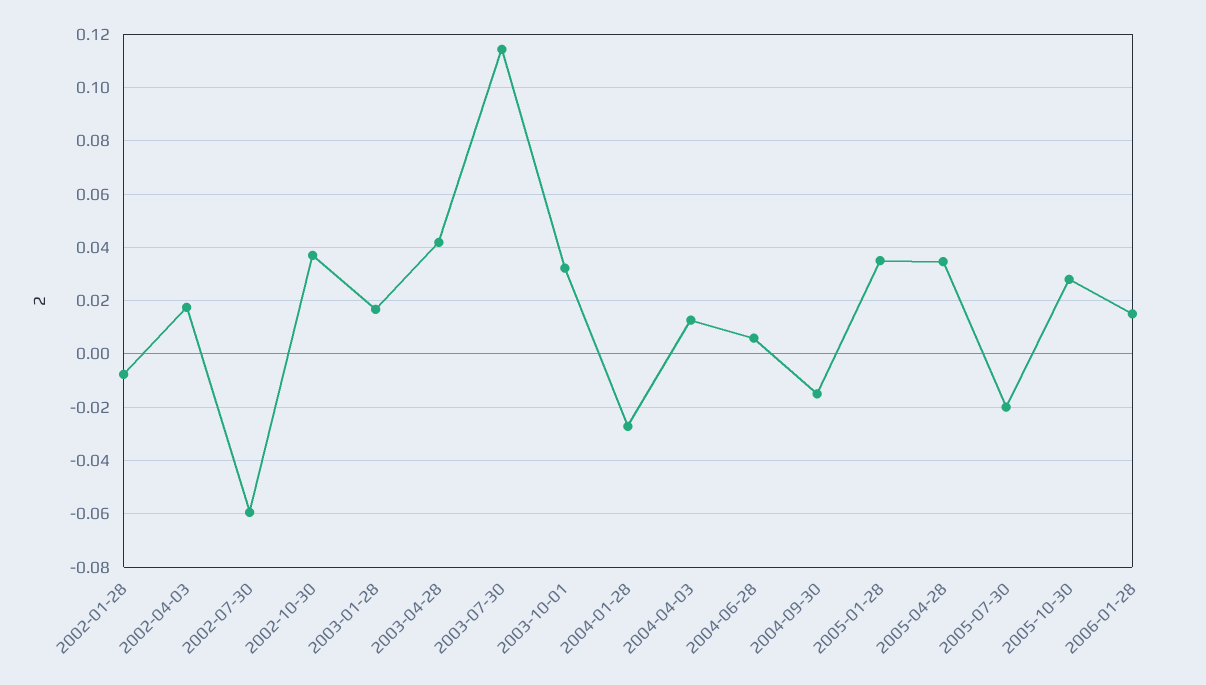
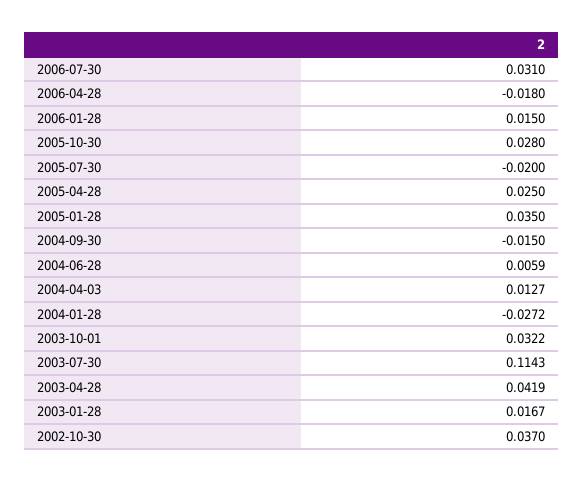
2002-01-28: -0.0075 -> none
2002-04-03: 0.0175 -> none
2002-07-30: -0.06 -> none
2005-04-28: 0.035 -> 0.025
2006-07-30: none -> 0.031
2006-04-28: none -> -0.018

